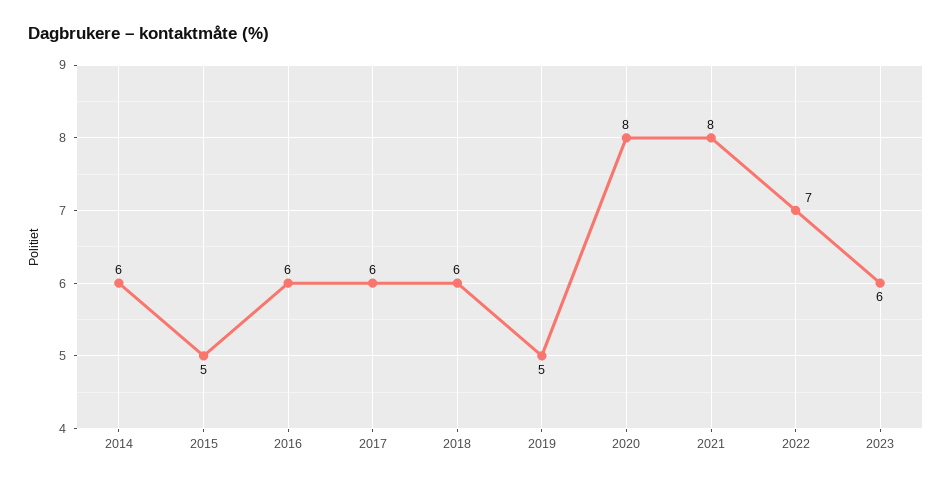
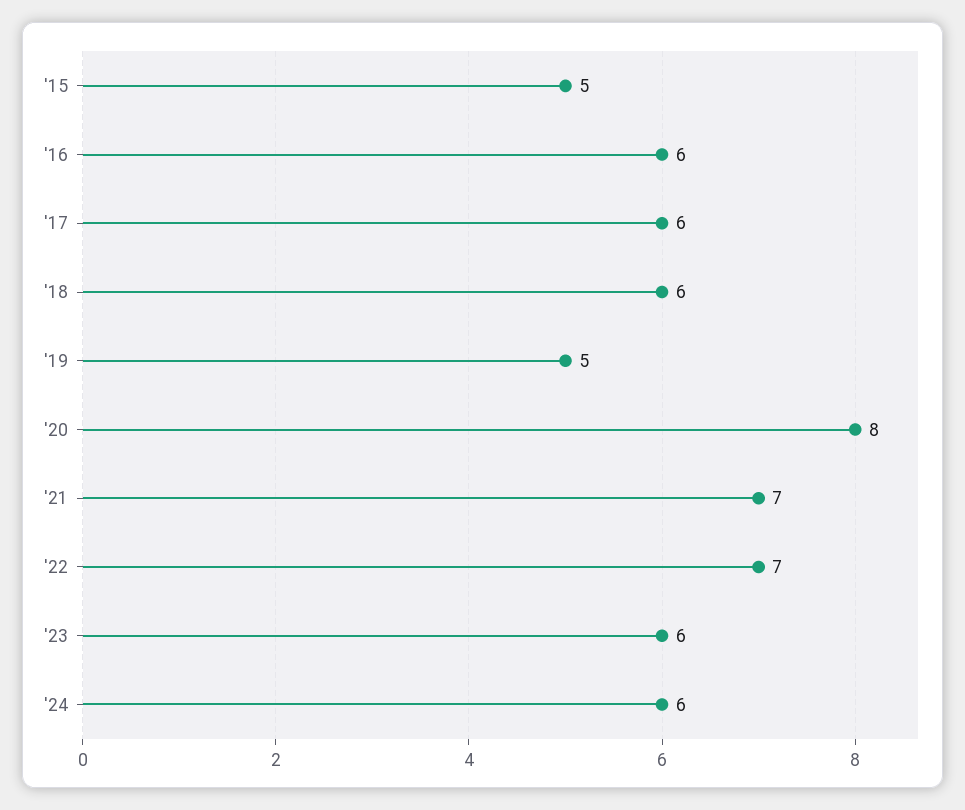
2014: 6 -> none
2021: 8 -> 7
'24: none -> 6

